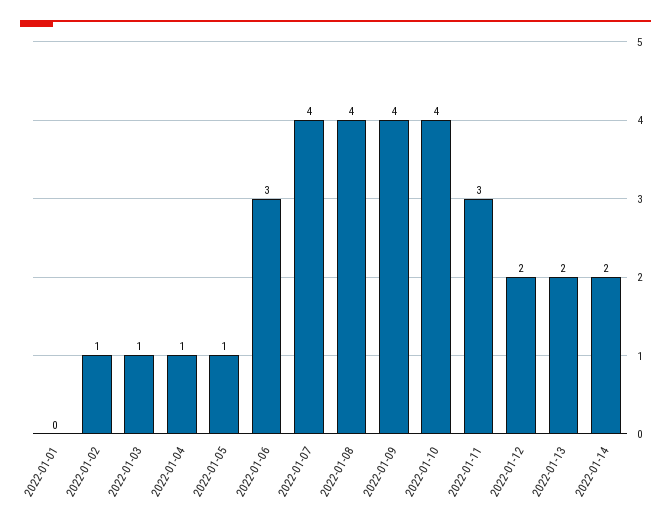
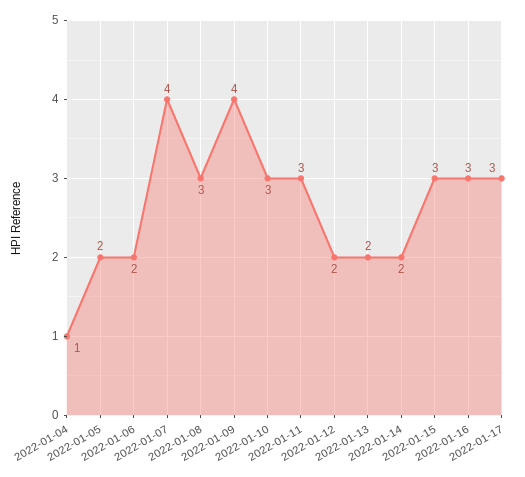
2022-01-01: 0 -> none
2022-01-02: 1 -> none
2022-01-03: 1 -> none
2022-01-05: 1 -> 2
2022-01-06: 3 -> 2
2022-01-08: 4 -> 3
2022-01-10: 4 -> 3
2022-01-15: none -> 3
2022-01-16: none -> 3
2022-01-17: none -> 3

